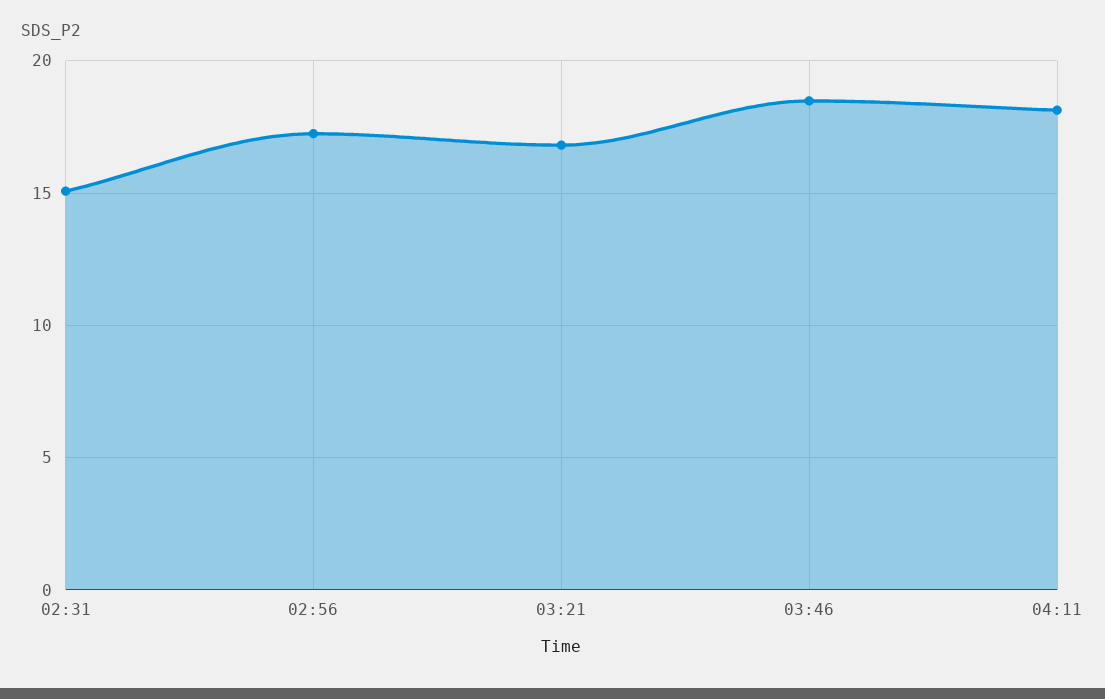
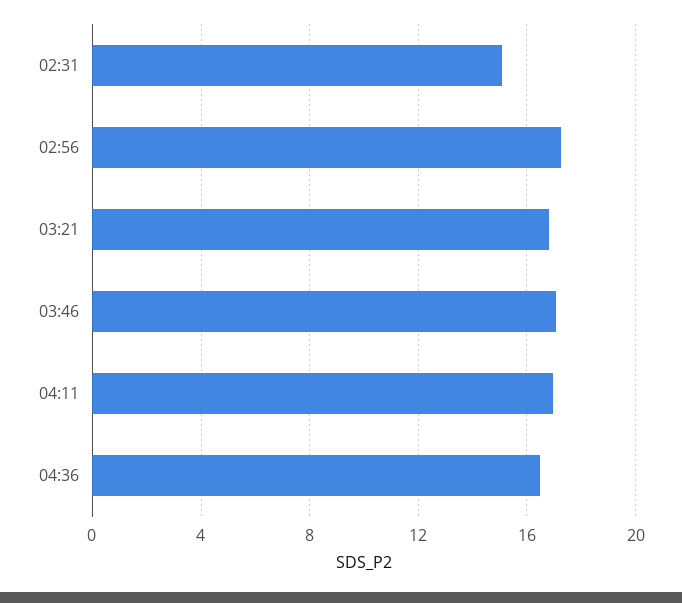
03:46: 18.5 -> 17
04:11: 18 -> 17
04:36: none -> 16.5

